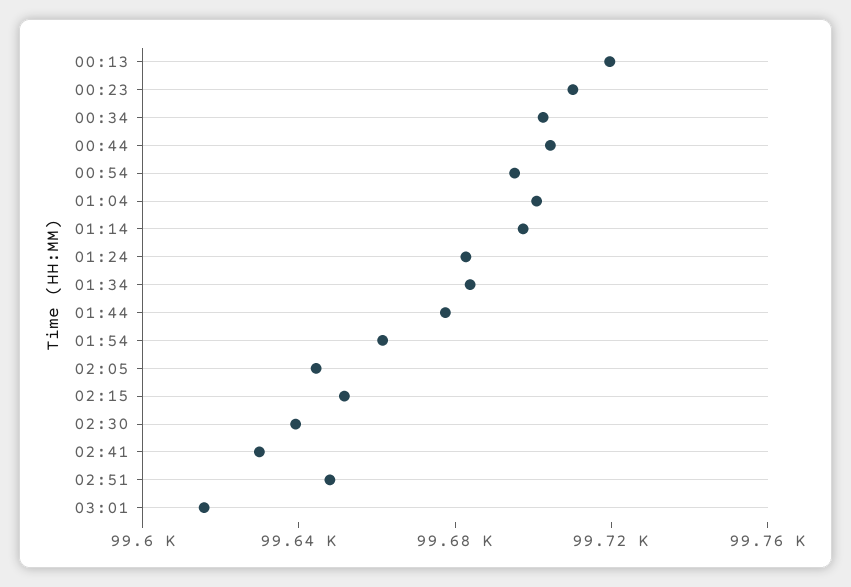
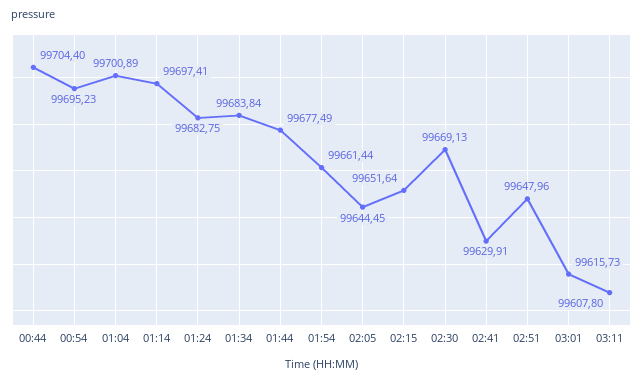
00:13: 99720 -> none
00:23: 99710 -> none
00:34: 99700 -> none
02:30: 99640 -> 99669.13
03:11: none -> 99607.8

